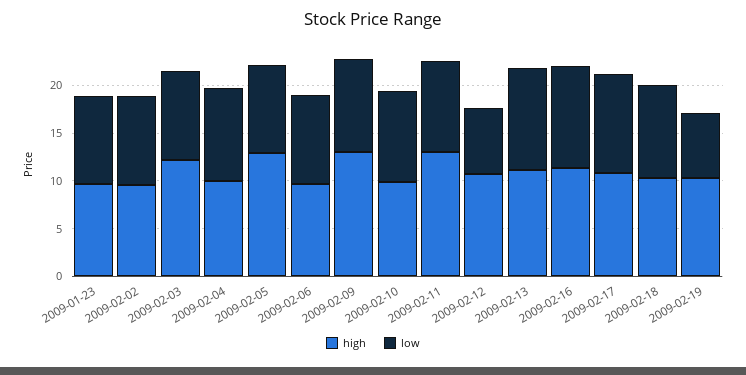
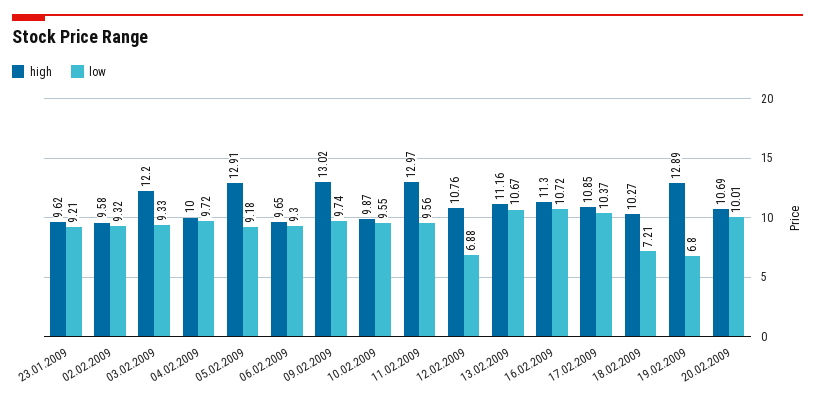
low, 2009-02-18: 10 -> 7.21
high, 2009-02-19: 10 -> 12.89
high, 20.02.2009: none -> 10.69
low, 20.02.2009: none -> 10.01

